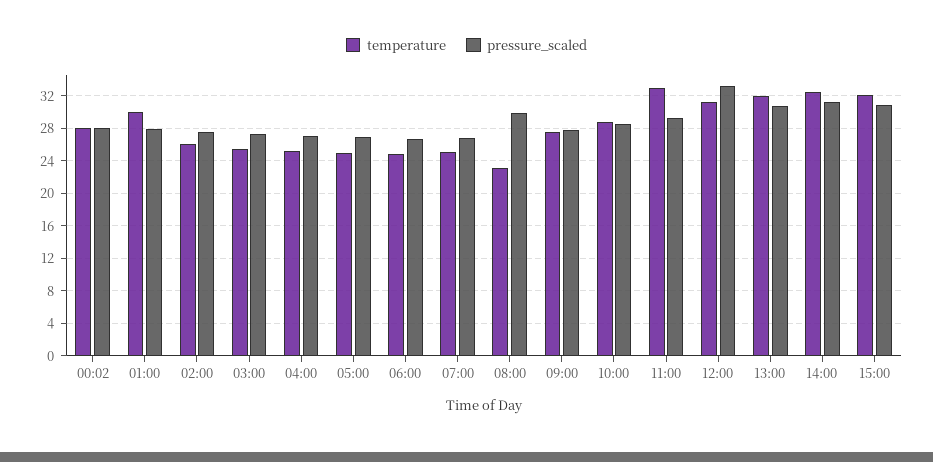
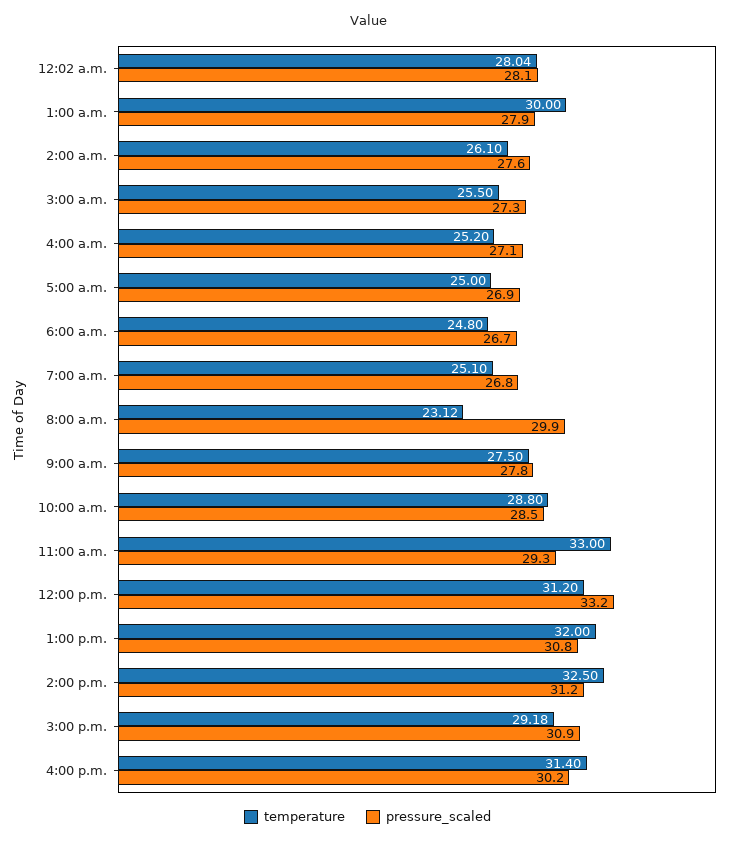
temperature, 15:00: 32 -> 29.18
temperature, 4:00 p.m.: none -> 31.4
pressure_scaled, 4:00 p.m.: none -> 30.2

